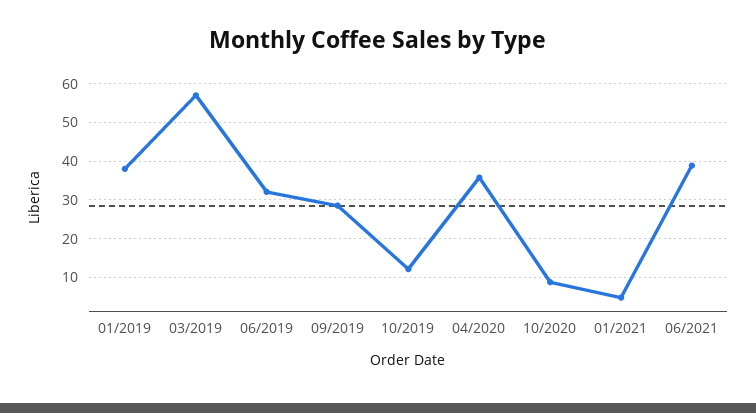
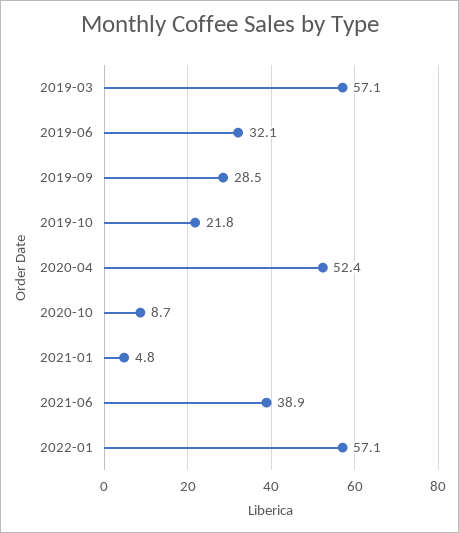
01/2019: 38 -> none
10/2019: 12 -> 21.8
04/2020: 36 -> 52.4
2022-01: none -> 57.1

